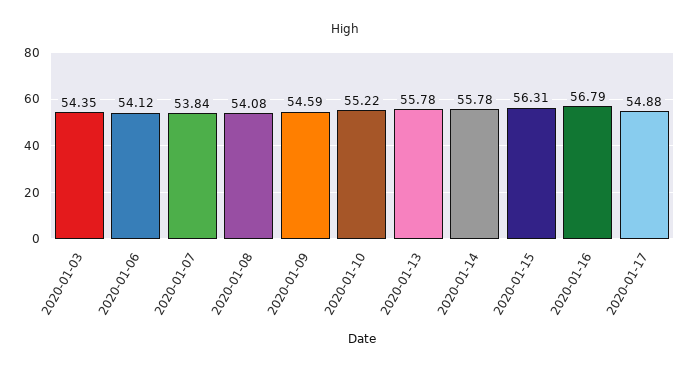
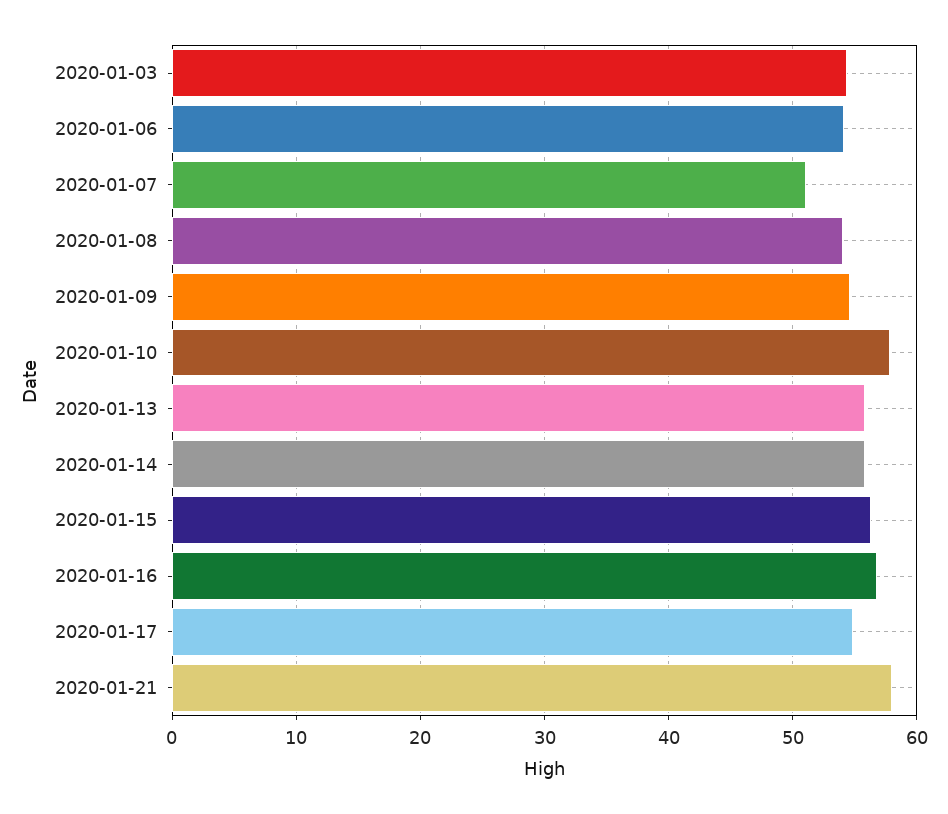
2020-01-07: 53.84 -> 51
2020-01-10: 55.22 -> 58
2020-01-21: none -> 58

